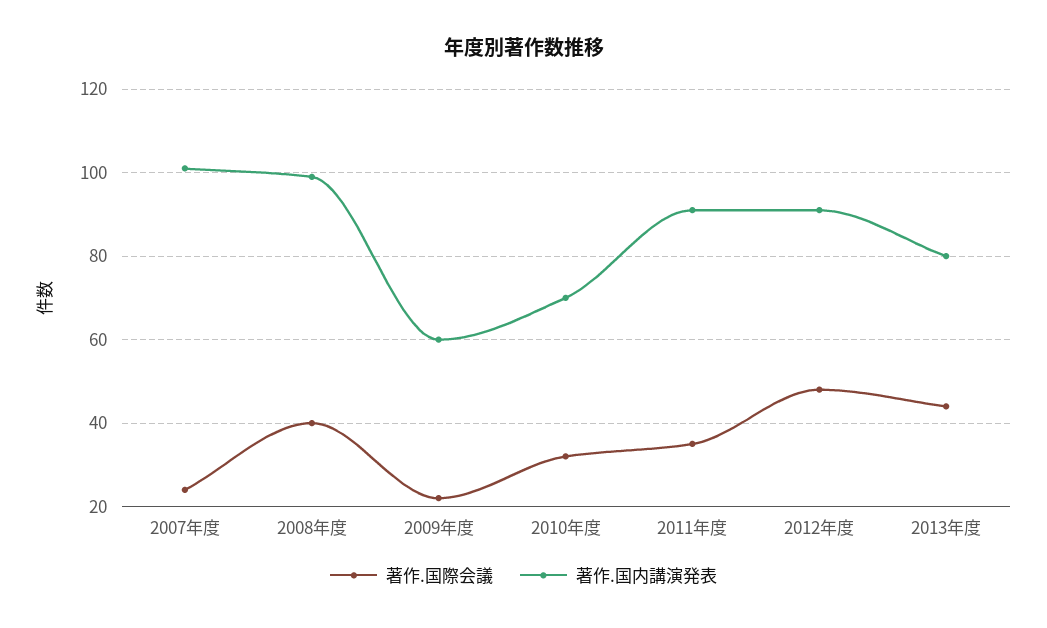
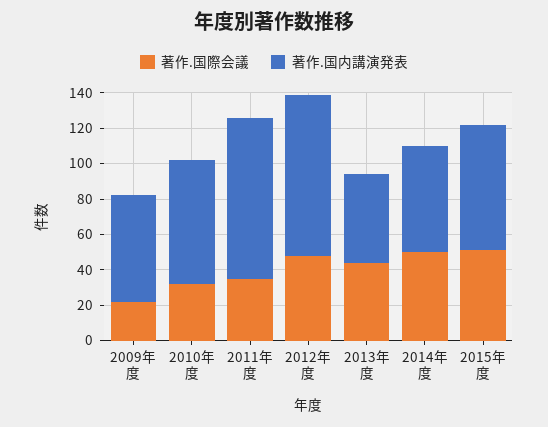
著作.国際会議, 2007年度: 25 -> none
著作.国内講演発表, 2007年度: 100 -> none
著作.国際会議, 2008年度: 40 -> none
著作.国内講演発表, 2008年度: 100 -> none
著作.国内講演発表, 2013年度: 80 -> 50
著作.国際会議, 2014年度: none -> 50
著作.国内講演発表, 2014年度: none -> 60
著作.国際会議, 2015年度: none -> 50
著作.国内講演発表, 2015年度: none -> 70

